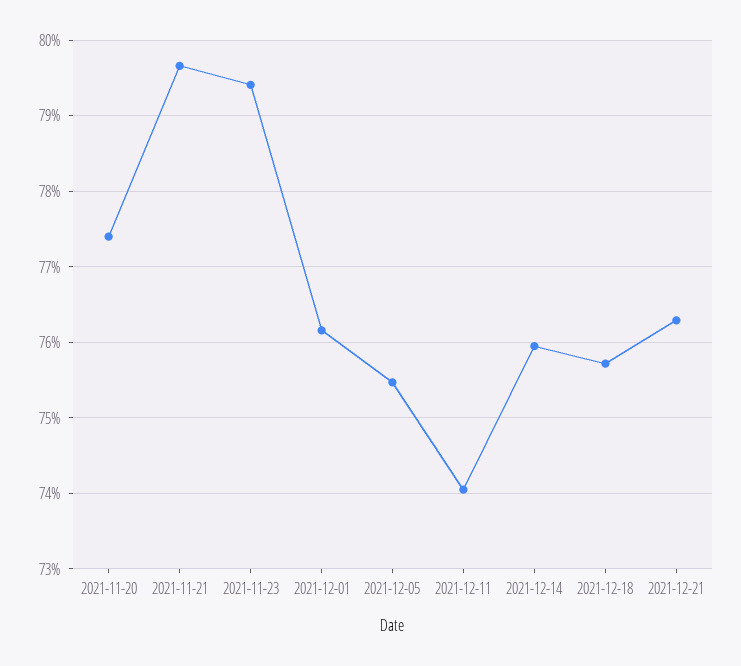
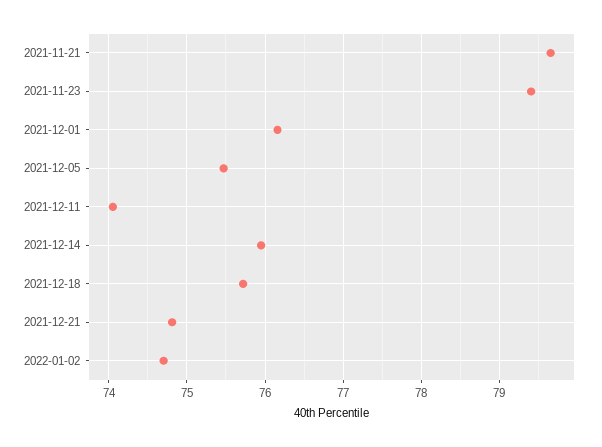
2021-11-20: 77.4 -> none
2021-12-21: 76.3 -> 74.8
2022-01-02: none -> 74.7

